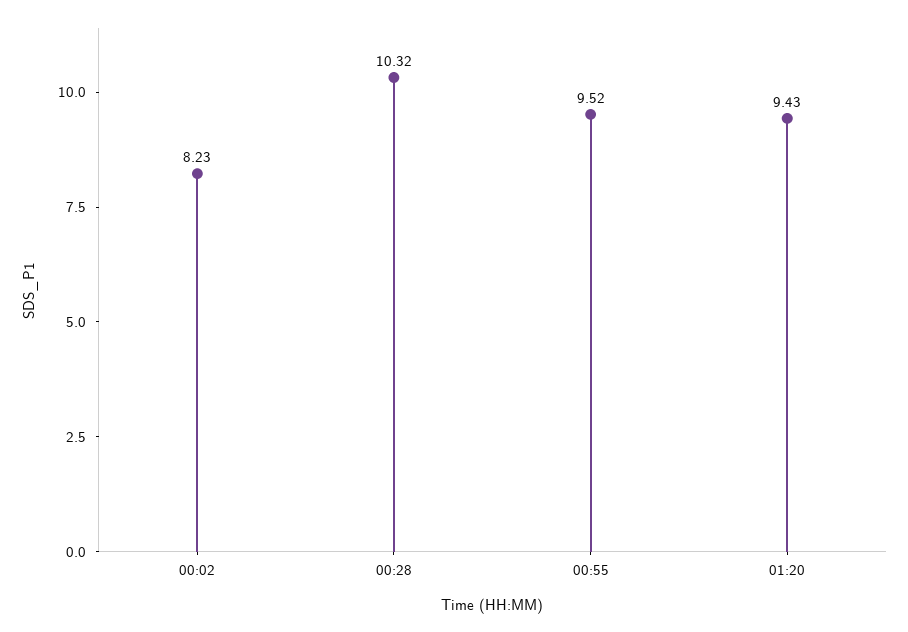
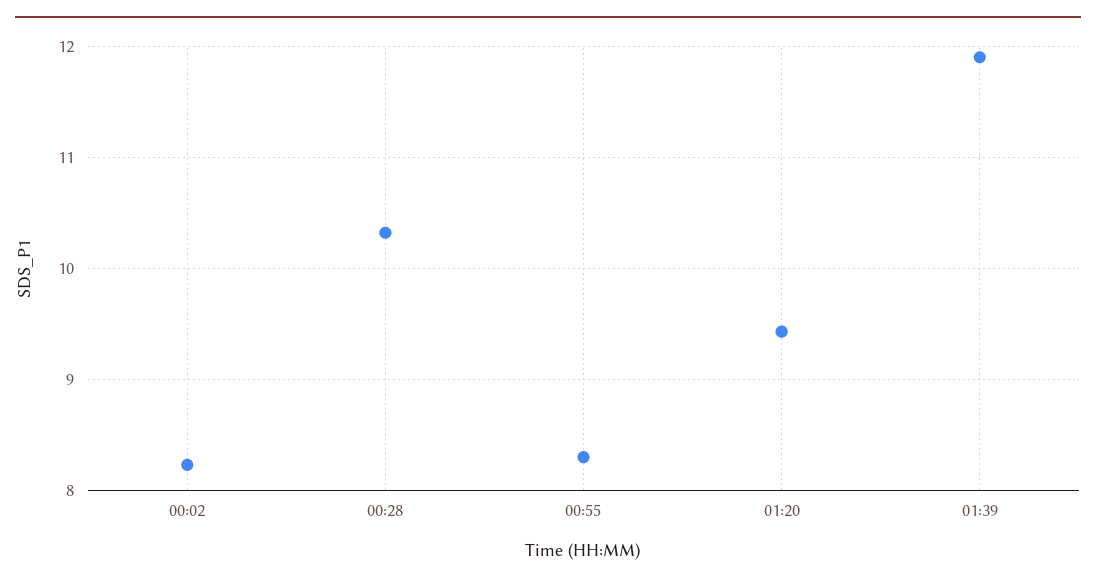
00:55: 9.52 -> 8.3
01:39: none -> 11.9

